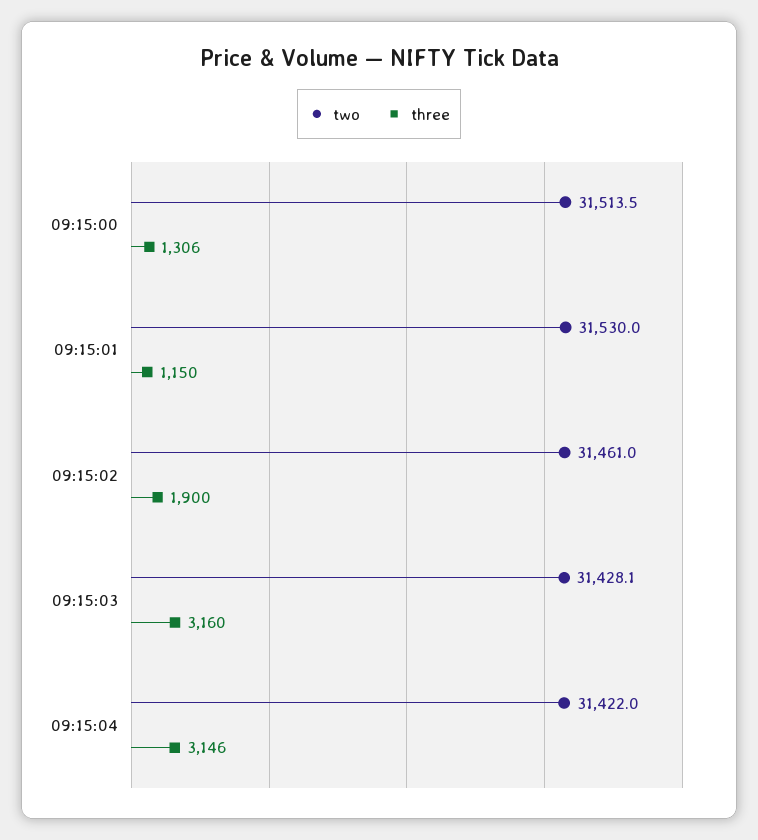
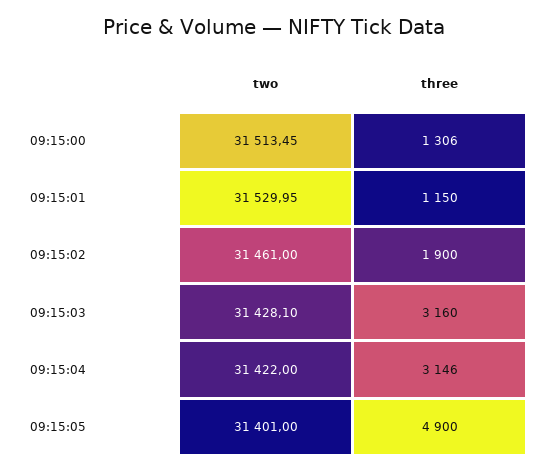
two, 09:15:05: none -> 31401
three, 09:15:05: none -> 4900

